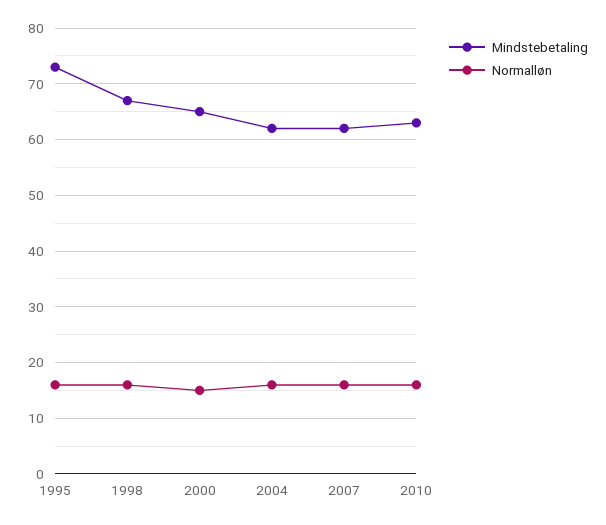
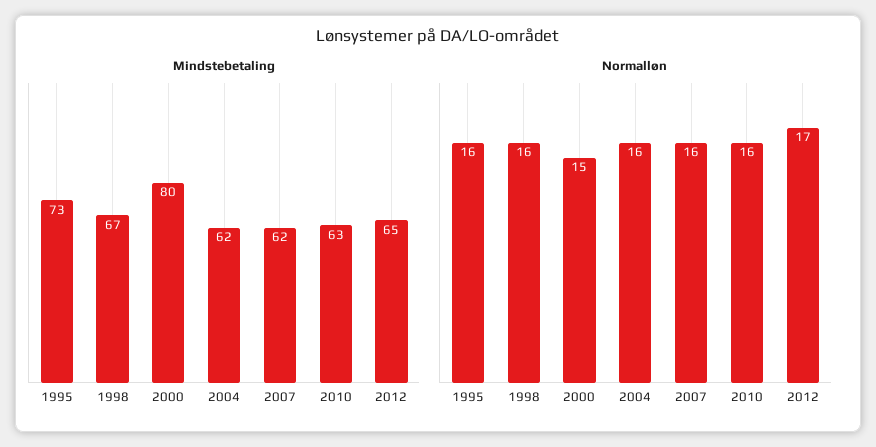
Mindstebetaling, 2000: 65 -> 80
Mindstebetaling, 2012: none -> 65
Normalløn, 2012: none -> 17

